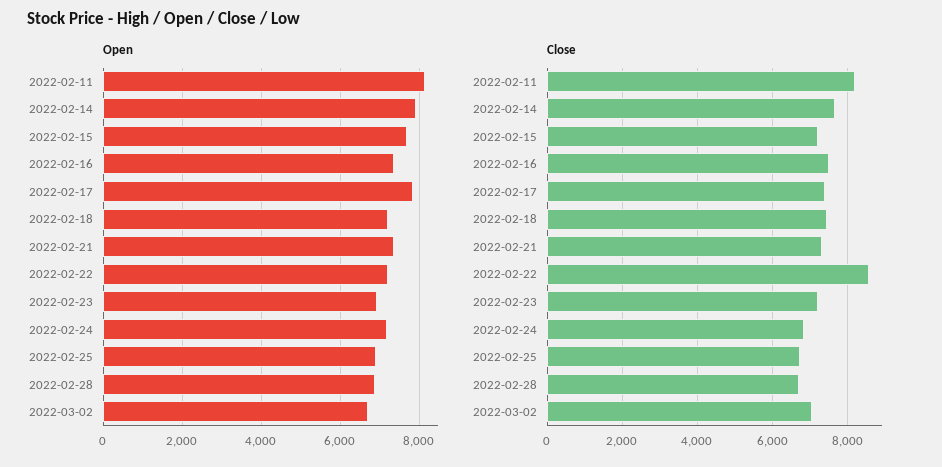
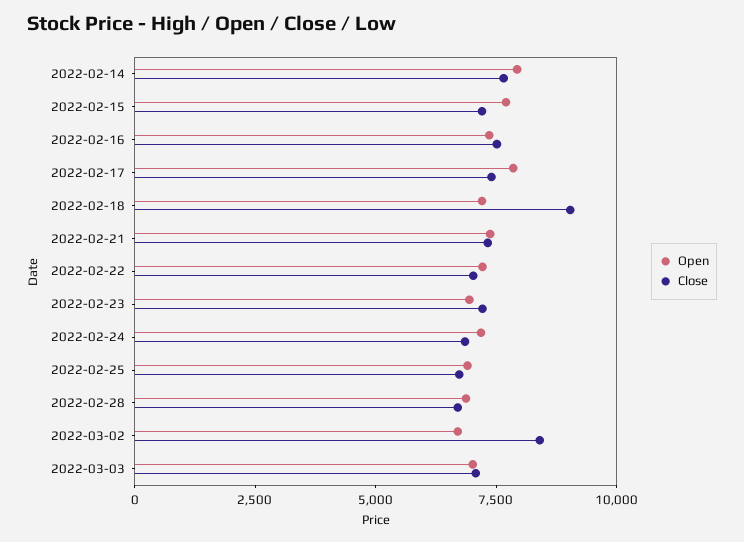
Open, 2022-02-11: 8200 -> none
Close, 2022-02-11: 8200 -> none
Close, 2022-02-18: 7400 -> 9000
Close, 2022-02-22: 8600 -> 7000
Close, 2022-03-02: 7000 -> 8500
Open, 2022-03-03: none -> 7000
Close, 2022-03-03: none -> 7000

